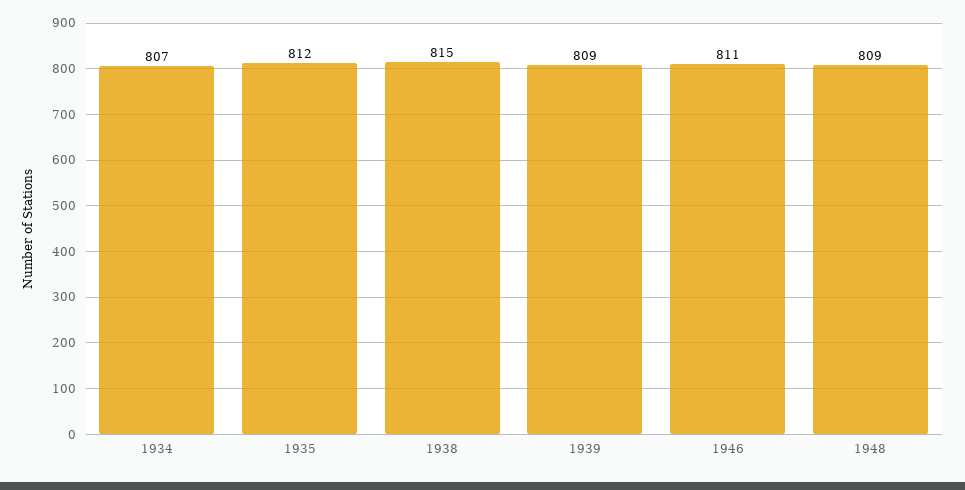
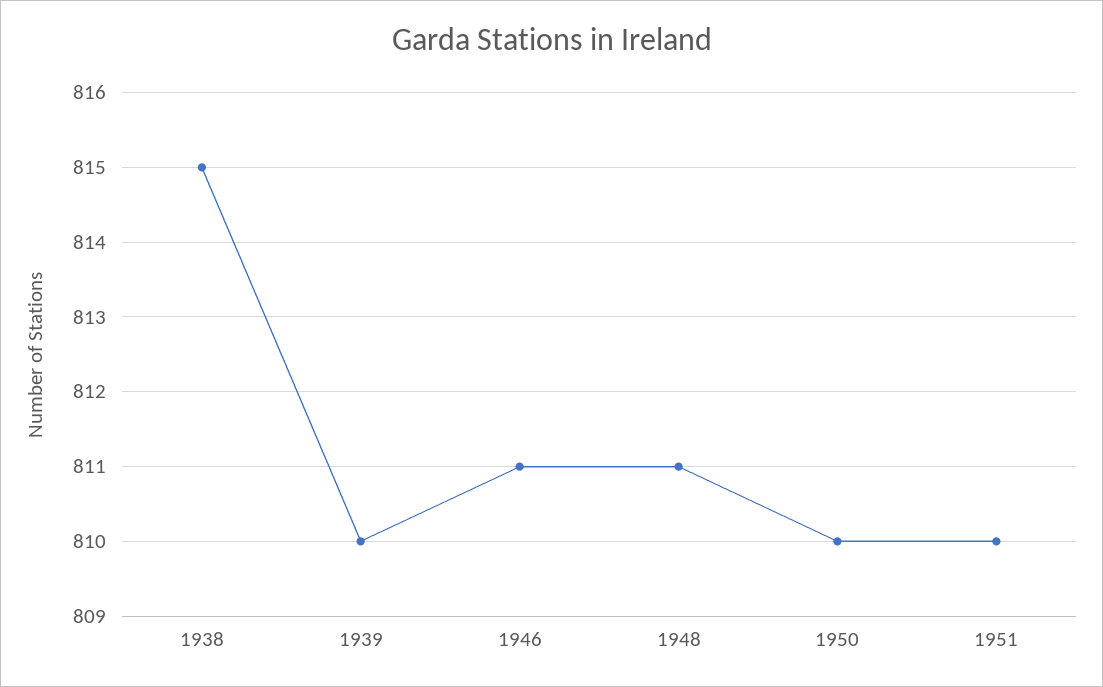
1934: 807 -> none
1935: 812 -> none
1939: 809 -> 810
1948: 809 -> 811
1950: none -> 810
1951: none -> 810

